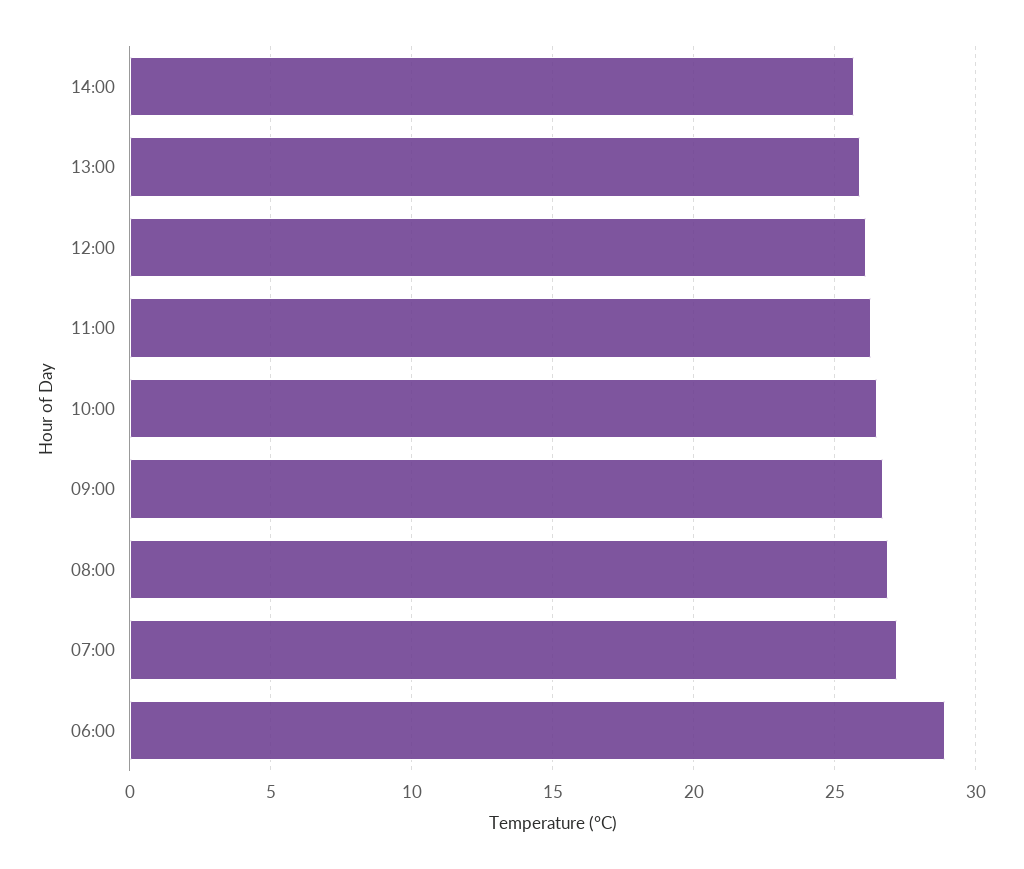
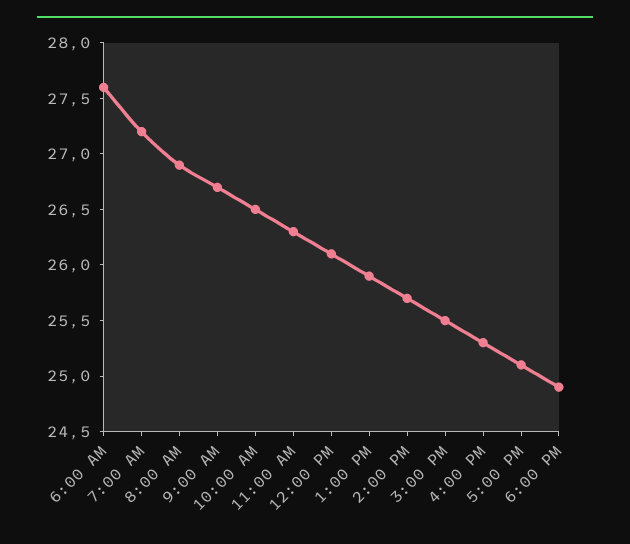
06:00: 29 -> 27.6
3:00 PM: none -> 25.5
4:00 PM: none -> 25.3
5:00 PM: none -> 25.1
6:00 PM: none -> 24.9

